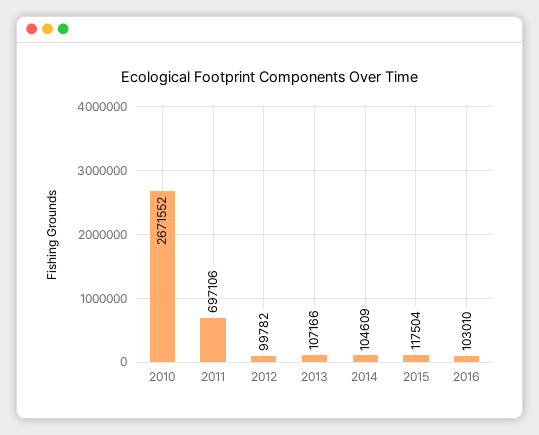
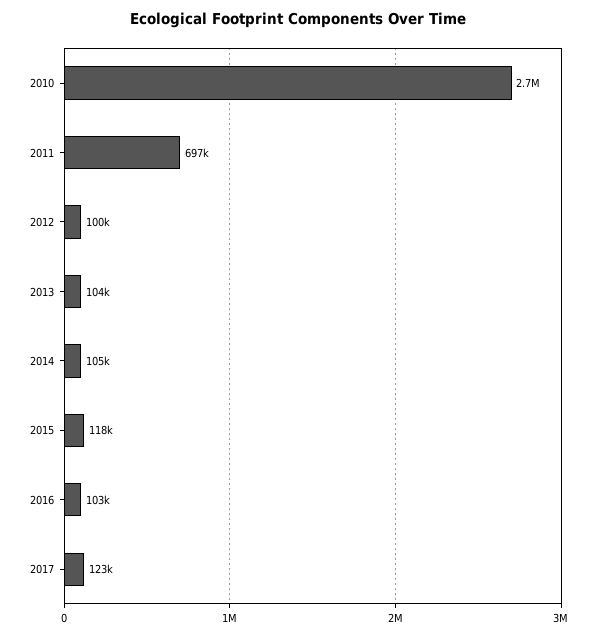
2013: 107166 -> 104000
2017: none -> 123000

